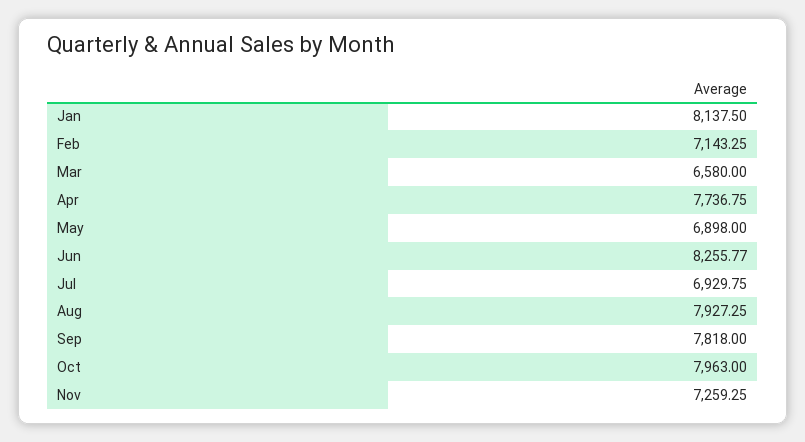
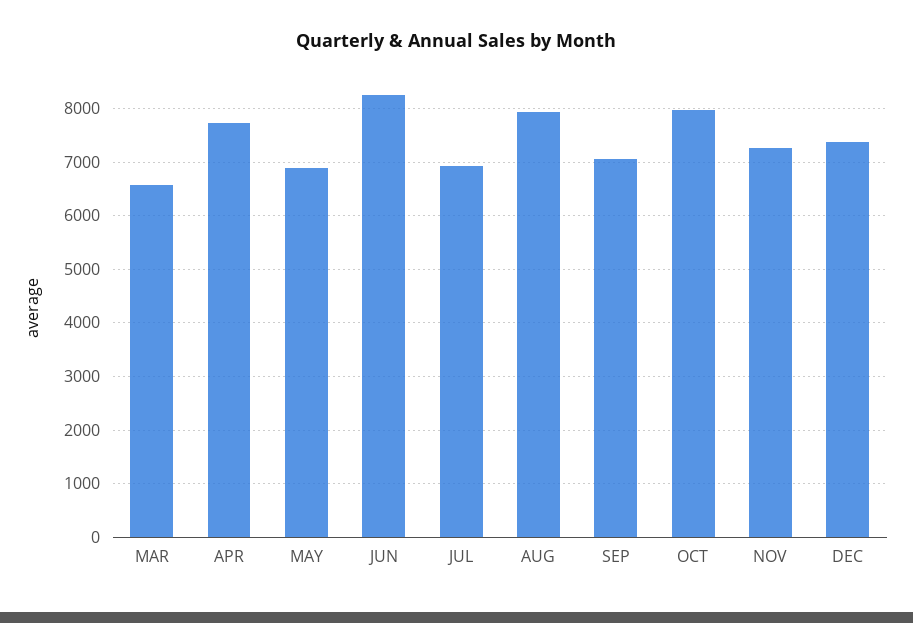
Jan: 8137.5 -> none
Feb: 7143.25 -> none
Sep: 7818 -> 7000
DEC: none -> 7400

